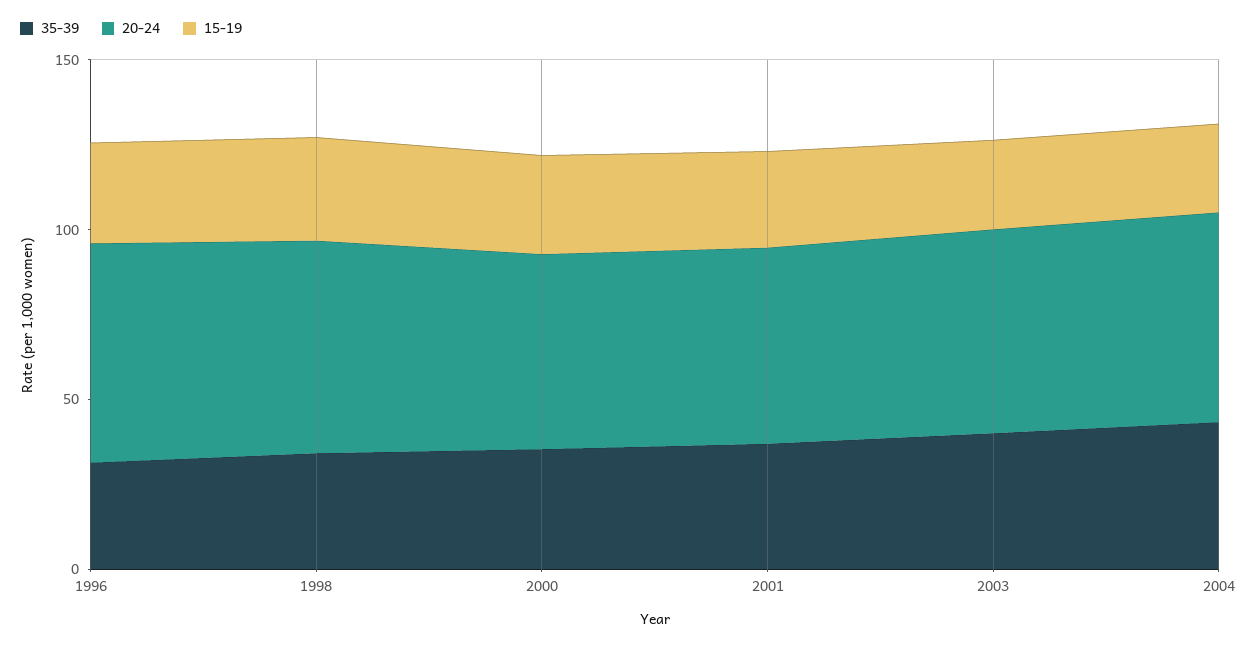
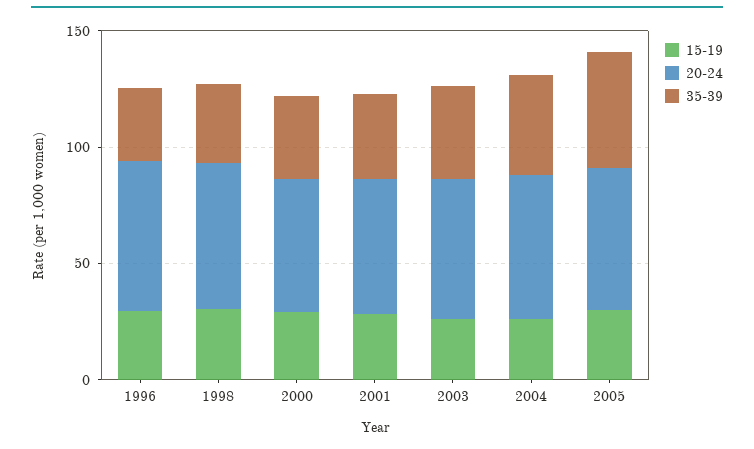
15-19, 2005: none -> 30
20-24, 2005: none -> 60
35-39, 2005: none -> 50

